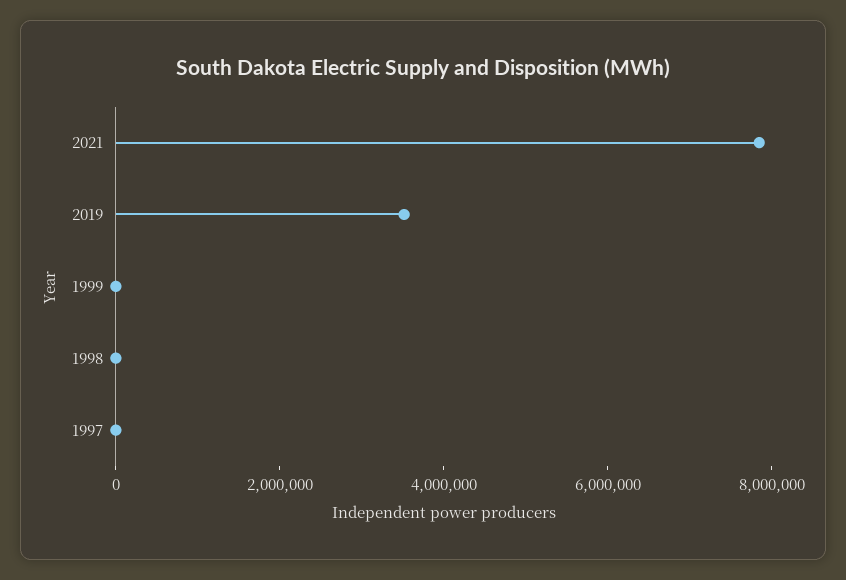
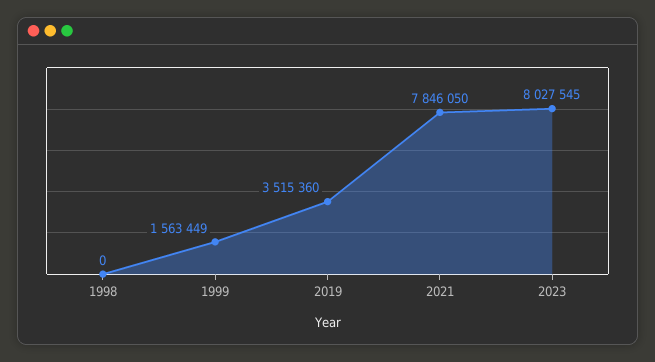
1999: 0 -> 1563449
1997: 0 -> none
2023: none -> 8027545

